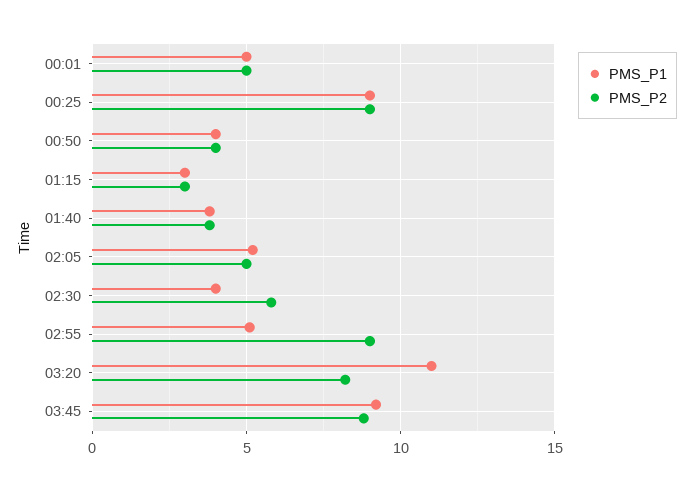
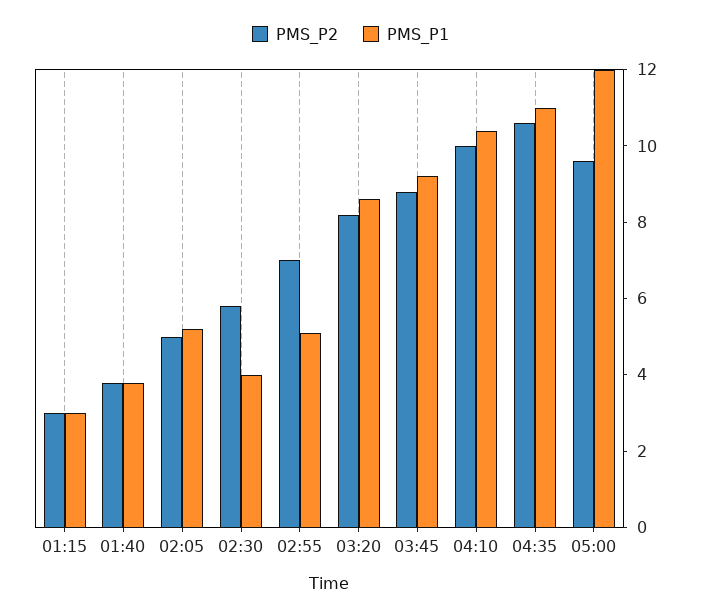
PMS_P1, 00:01: 5 -> none
PMS_P2, 00:01: 5 -> none
PMS_P1, 00:25: 9 -> none
PMS_P2, 00:25: 9 -> none
PMS_P1, 00:50: 4 -> none
PMS_P2, 00:50: 4 -> none
PMS_P2, 02:55: 9 -> 7
PMS_P1, 03:20: 11 -> 8.5
PMS_P2, 04:10: none -> 10
PMS_P1, 04:10: none -> 10.5
PMS_P2, 04:35: none -> 10.5
PMS_P1, 04:35: none -> 11
PMS_P2, 05:00: none -> 9.5
PMS_P1, 05:00: none -> 12

